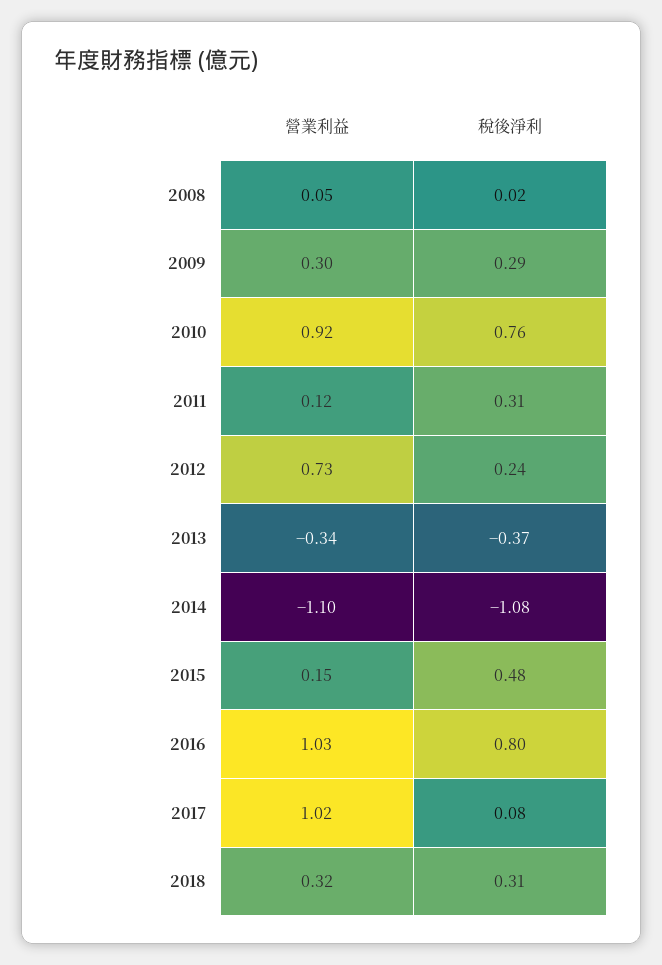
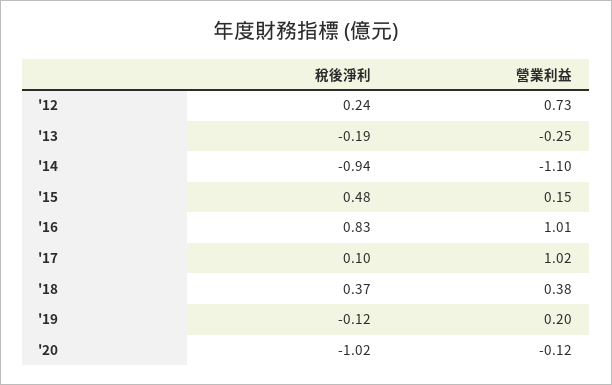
營業利益, 2008: 0.05 -> none
稅後淨利, 2008: 0.02 -> none
營業利益, 2009: 0.3 -> none
稅後淨利, 2009: 0.29 -> none
營業利益, 2010: 0.92 -> none
稅後淨利, 2010: 0.76 -> none
營業利益, 2011: 0.12 -> none
稅後淨利, 2011: 0.31 -> none
營業利益, 2013: -0.34 -> -0.25
稅後淨利, 2013: -0.37 -> -0.19
稅後淨利, 2014: -1.08 -> -0.94
營業利益, 2016: 1.03 -> 1.01
稅後淨利, 2016: 0.8 -> 0.83
稅後淨利, 2017: 0.08 -> 0.1
營業利益, 2018: 0.32 -> 0.38
稅後淨利, 2018: 0.31 -> 0.37
稅後淨利, '19: none -> -0.12
營業利益, '19: none -> 0.2
稅後淨利, '20: none -> -1.02
營業利益, '20: none -> -0.12

